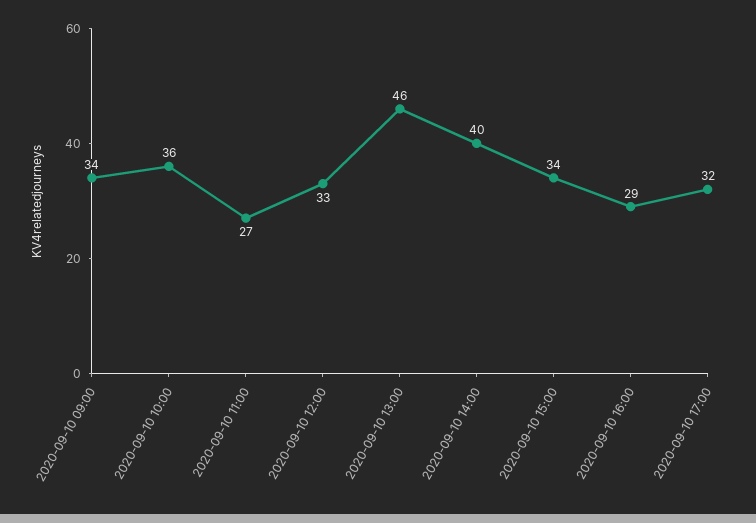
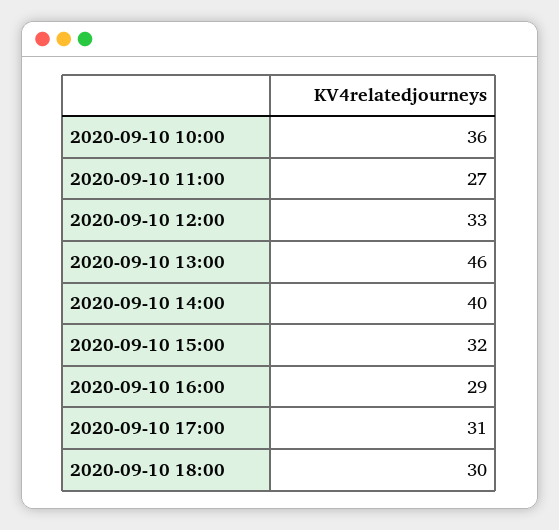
2020-09-10 09:00: 34 -> none
2020-09-10 15:00: 34 -> 32
2020-09-10 17:00: 32 -> 31
2020-09-10 18:00: none -> 30

